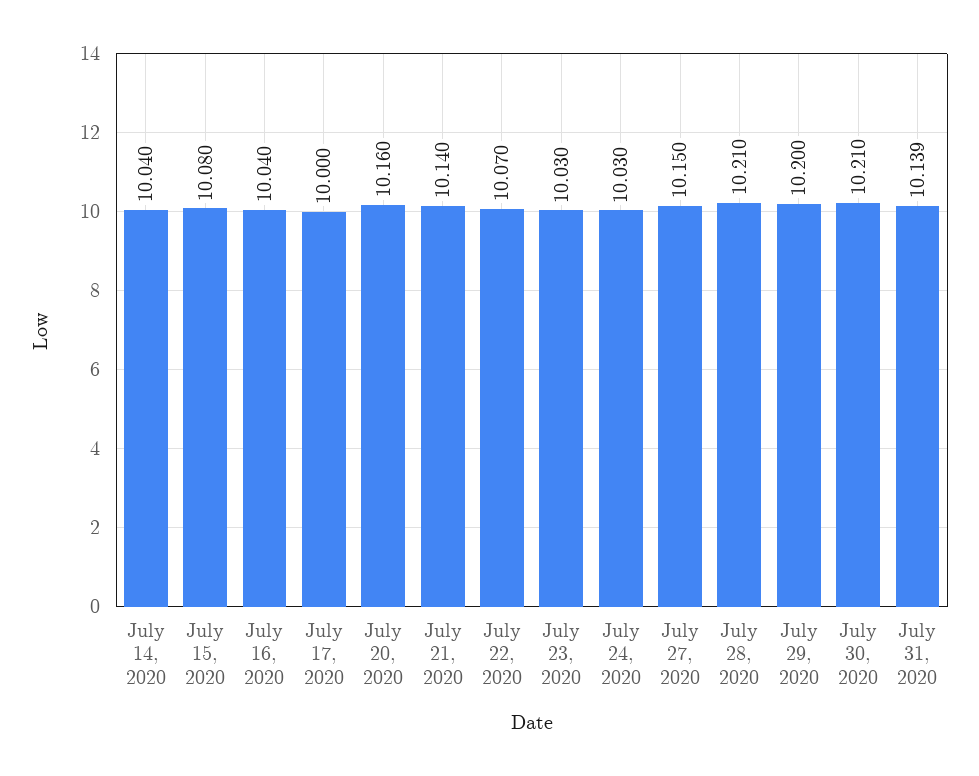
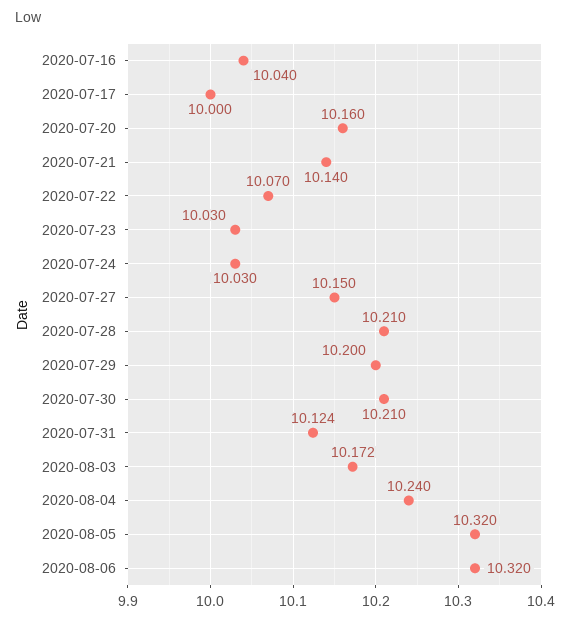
July 14, 2020: 10.04 -> none
July 15, 2020: 10.08 -> none
July 31, 2020: 10.139 -> 10.124
2020-08-03: none -> 10.172
2020-08-04: none -> 10.24
2020-08-05: none -> 10.32
2020-08-06: none -> 10.32

